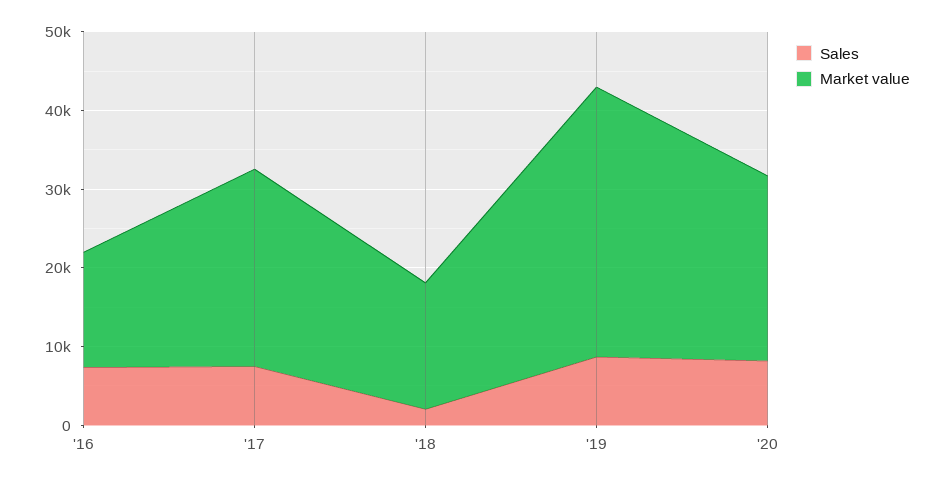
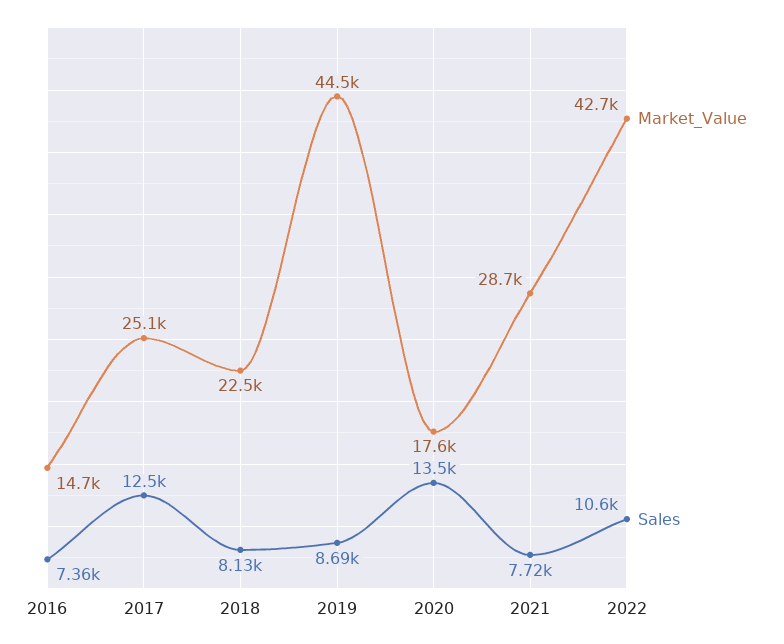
Sales, '17: 8000 -> 12500
Sales, '18: 2000 -> 8130
Market value, '18: 16000 -> 22500
Market value, '19: 34000 -> 44500
Sales, '20: 8000 -> 13500
Market value, '20: 24000 -> 17600
Market value, 2021: none -> 28700
Sales, 2021: none -> 7720
Market value, 2022: none -> 42700
Sales, 2022: none -> 10600

